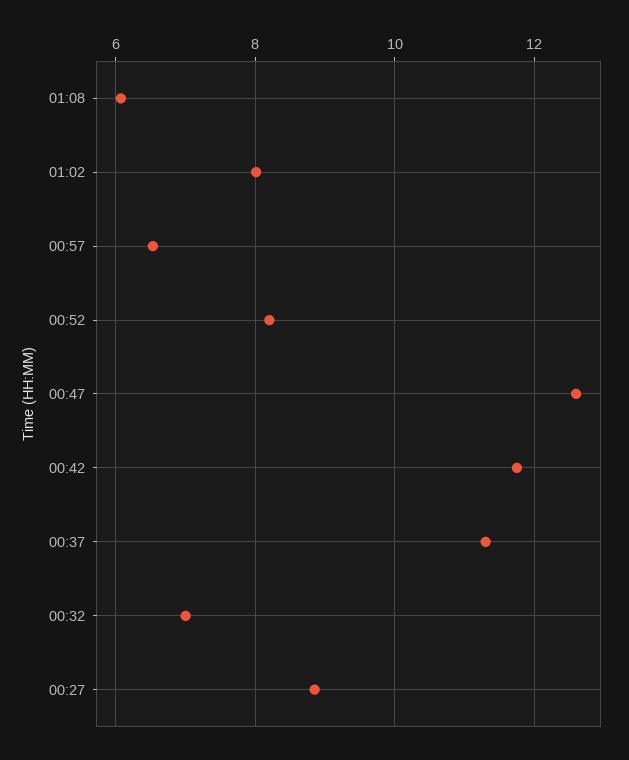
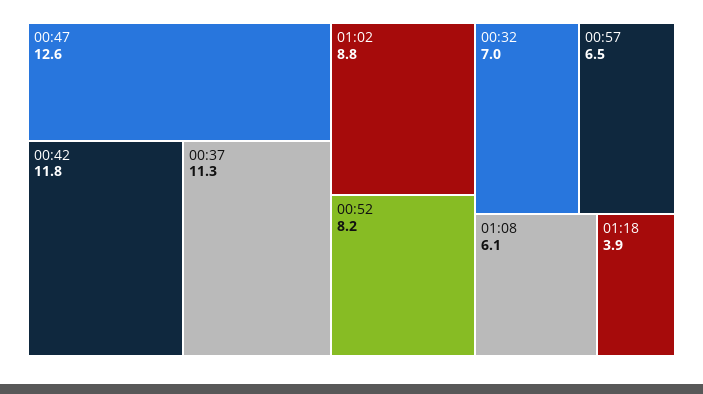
01:02: 8 -> 8.8
00:27: 8.8 -> none
01:18: none -> 3.9

